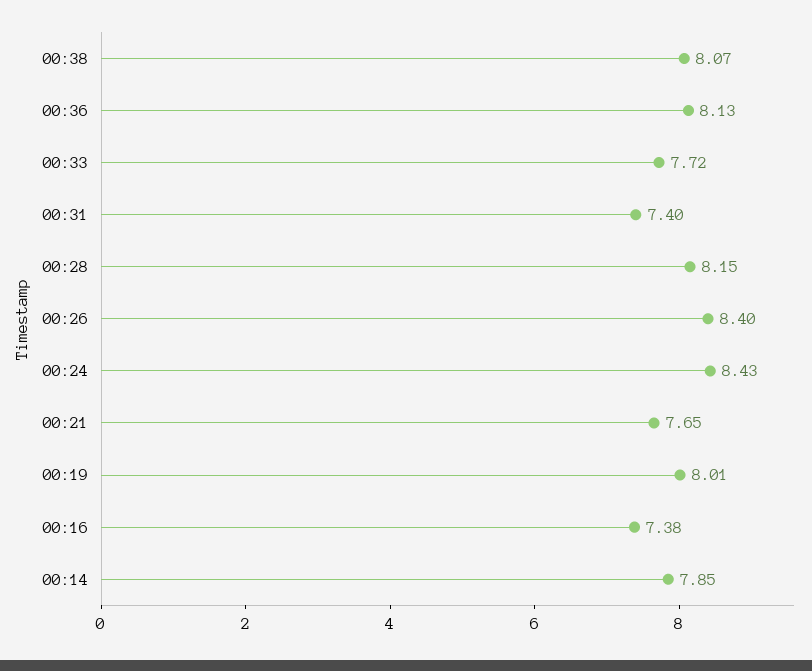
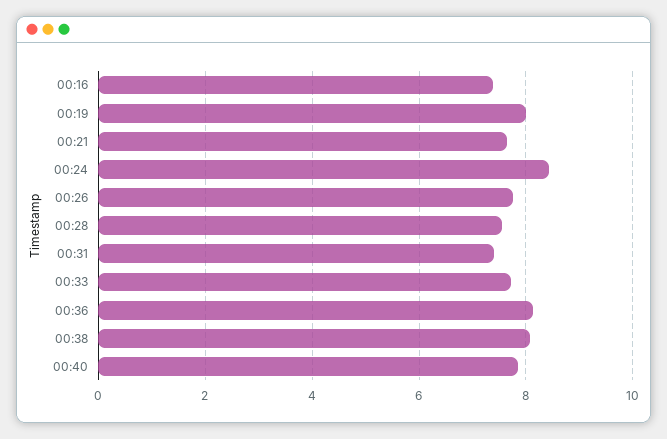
00:28: 8.15 -> 7.6
00:26: 8.4 -> 7.8
00:14: 7.85 -> none
00:40: none -> 7.8

